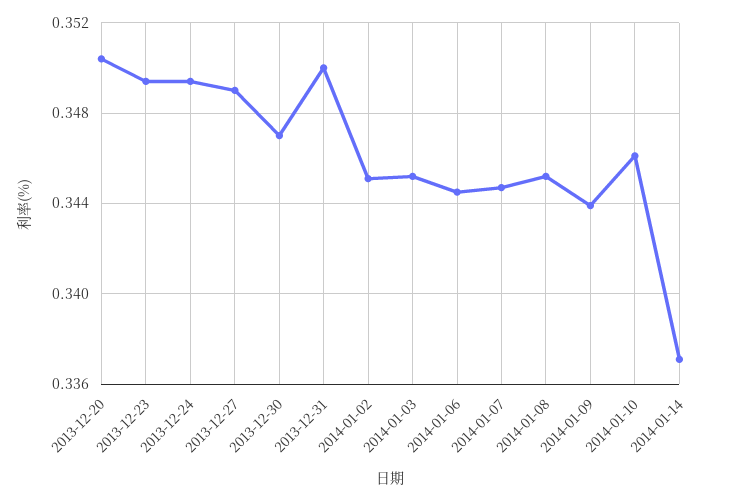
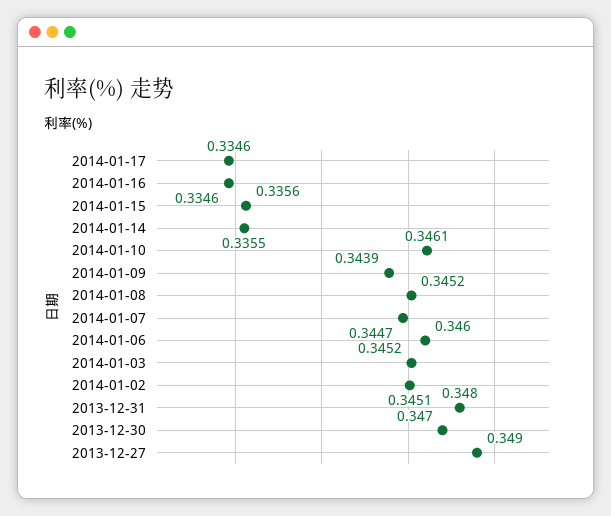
2013-12-20: 0.3505 -> none
2013-12-23: 0.3495 -> none
2013-12-24: 0.3495 -> none
2013-12-31: 0.35 -> 0.348
2014-01-06: 0.3445 -> 0.346
2014-01-14: 0.337 -> 0.3355
2014-01-17: none -> 0.3346
2014-01-16: none -> 0.3346
2014-01-15: none -> 0.3356

